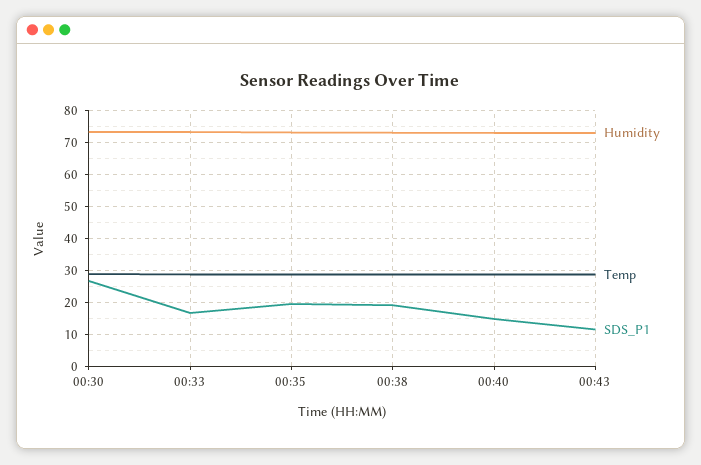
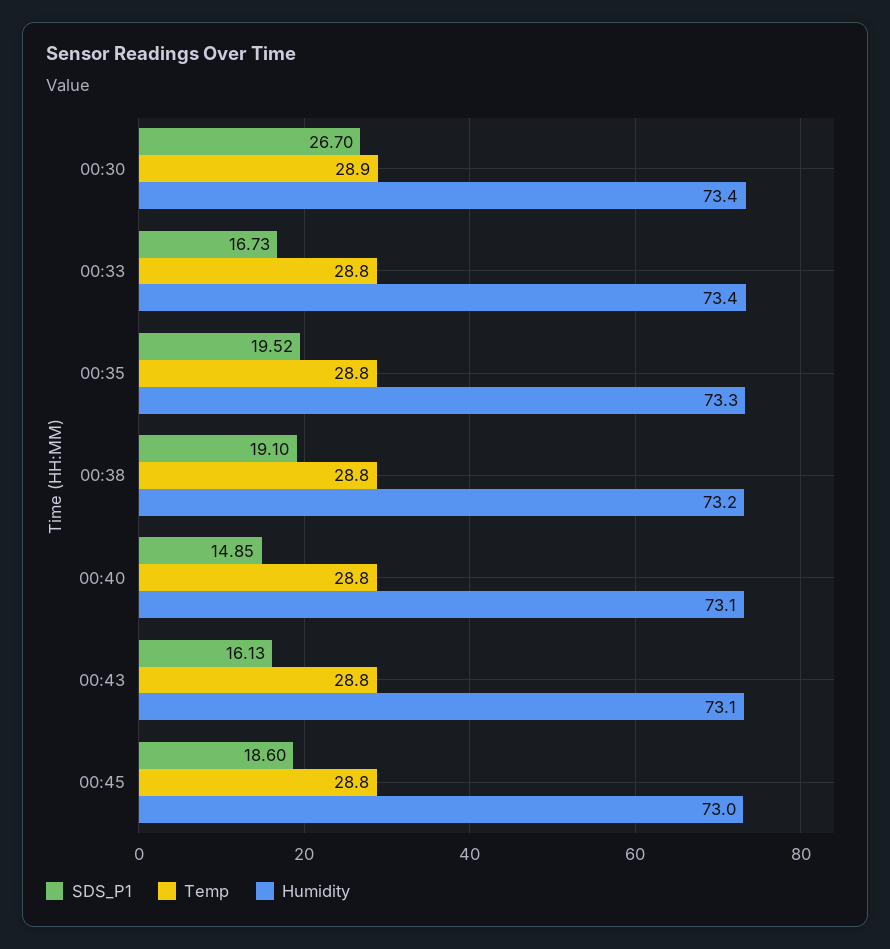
SDS_P1, 00:43: 12 -> 16.13
SDS_P1, 00:45: none -> 18.6
Temp, 00:45: none -> 28.8
Humidity, 00:45: none -> 73

